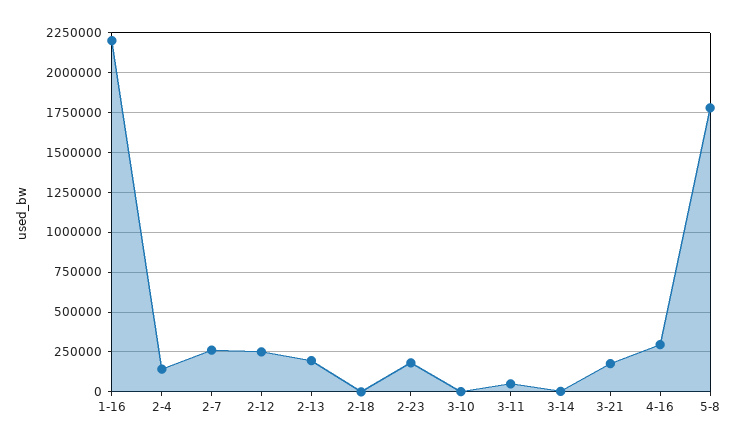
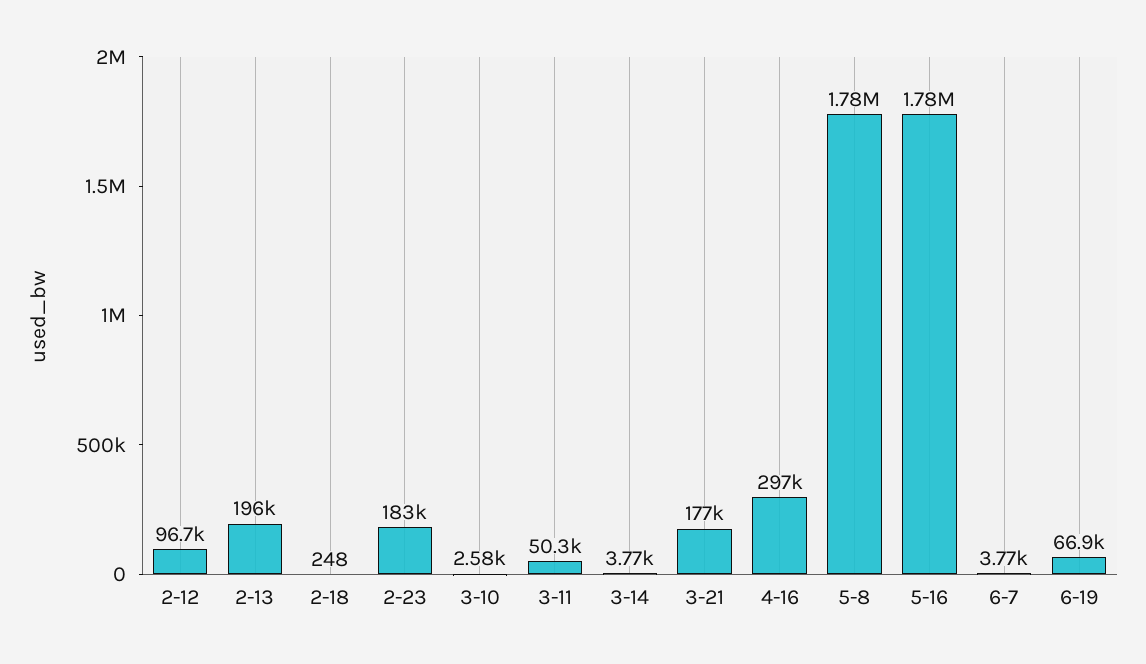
1-16: 2200000 -> none
2-4: 150000 -> none
2-7: 250000 -> none
2-12: 250000 -> 96700
5-16: none -> 1780000
6-7: none -> 3770
6-19: none -> 66900

